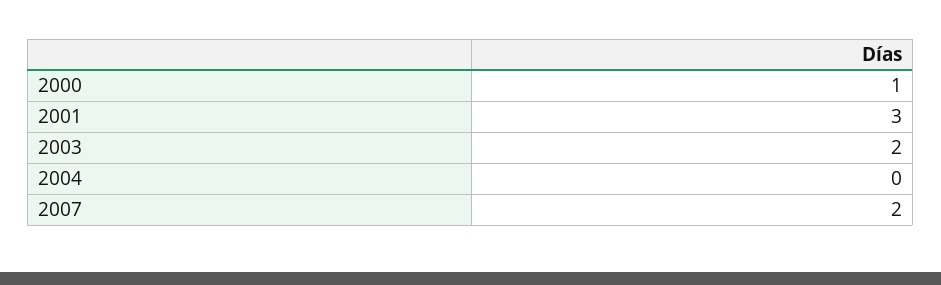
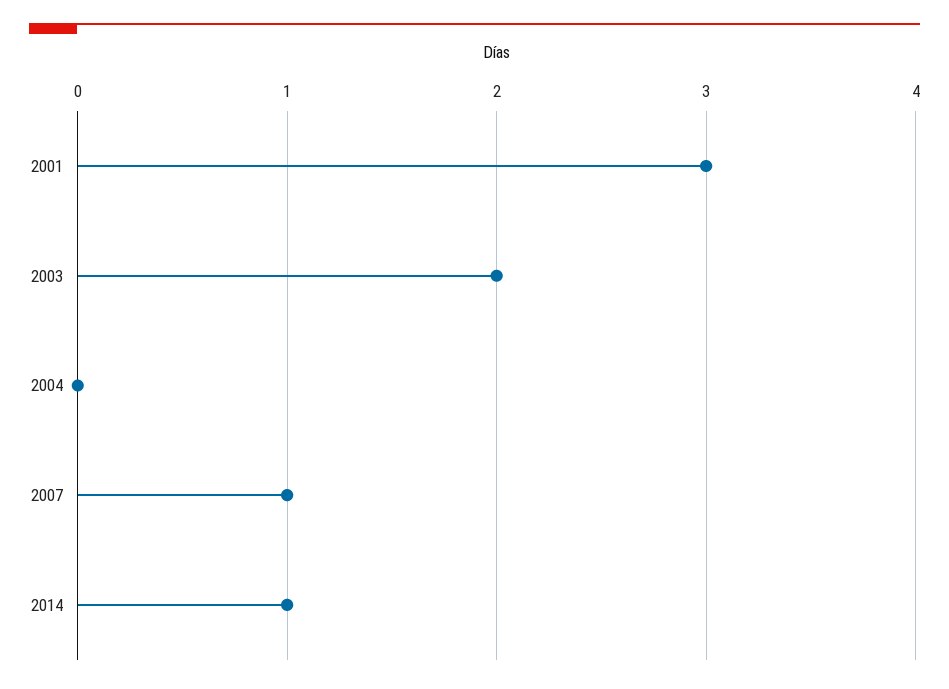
2000: 1 -> none
2007: 2 -> 1
2014: none -> 1

